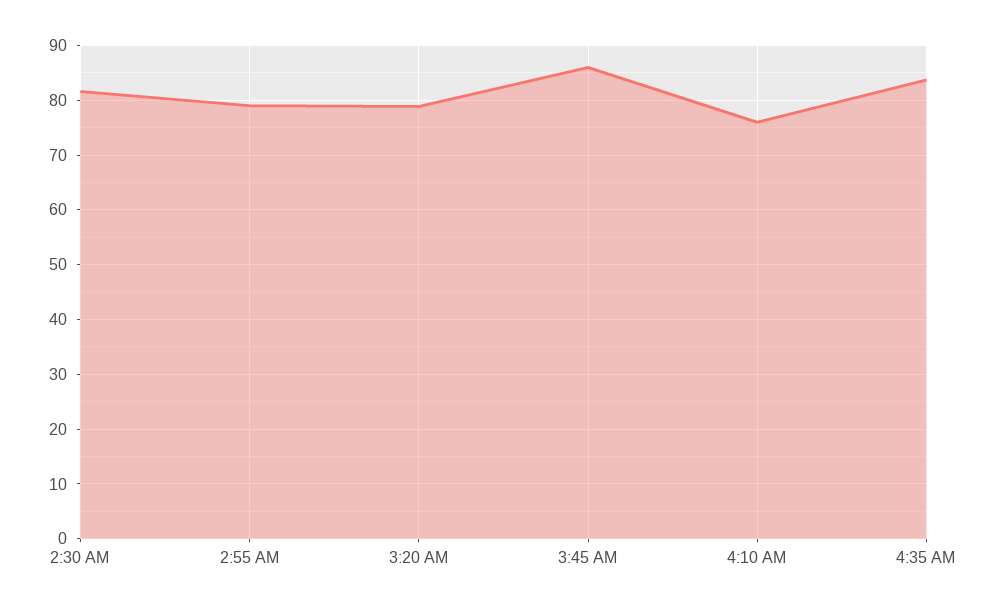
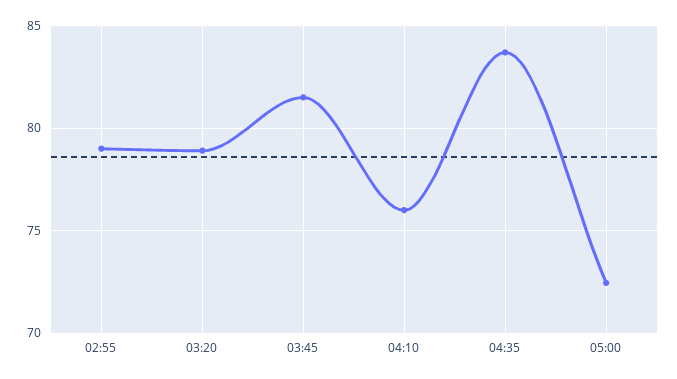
2:30 AM: 82 -> none
3:45 AM: 86 -> 81.5
05:00: none -> 72.5

